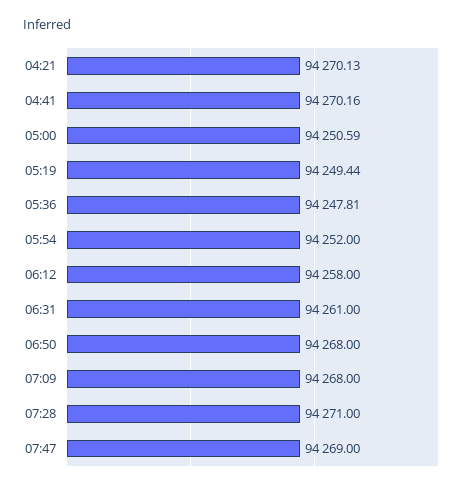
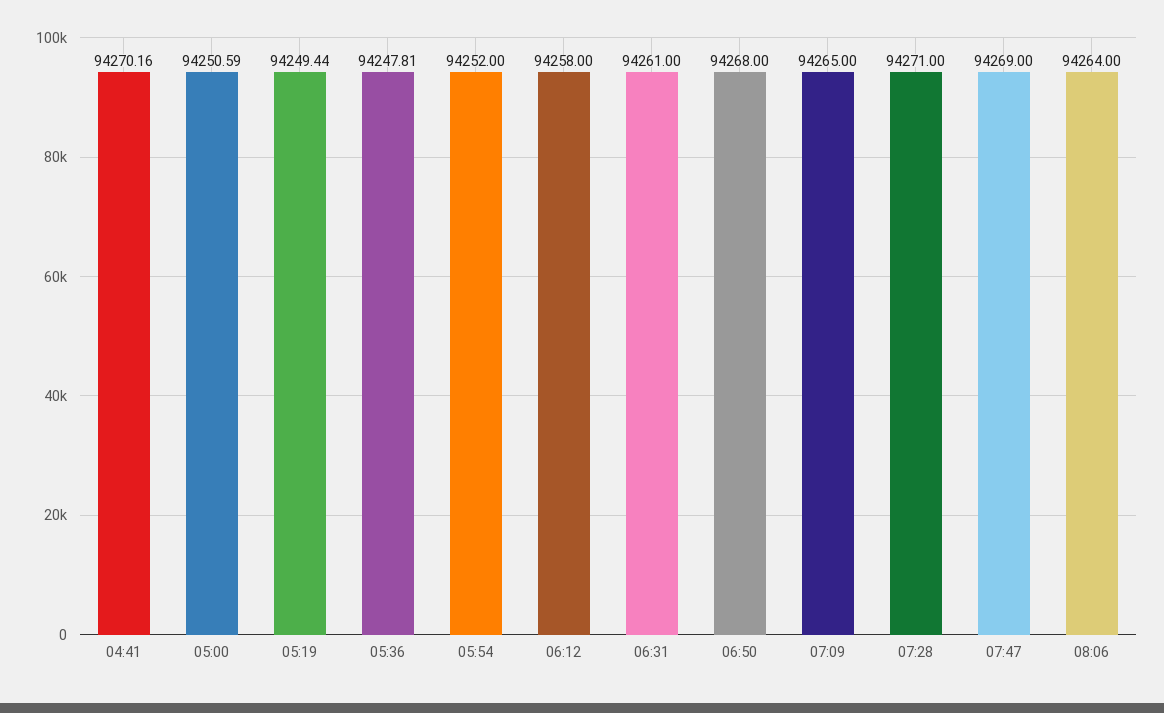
04:21: 94270.13 -> none
07:09: 94268 -> 94265
08:06: none -> 94264

